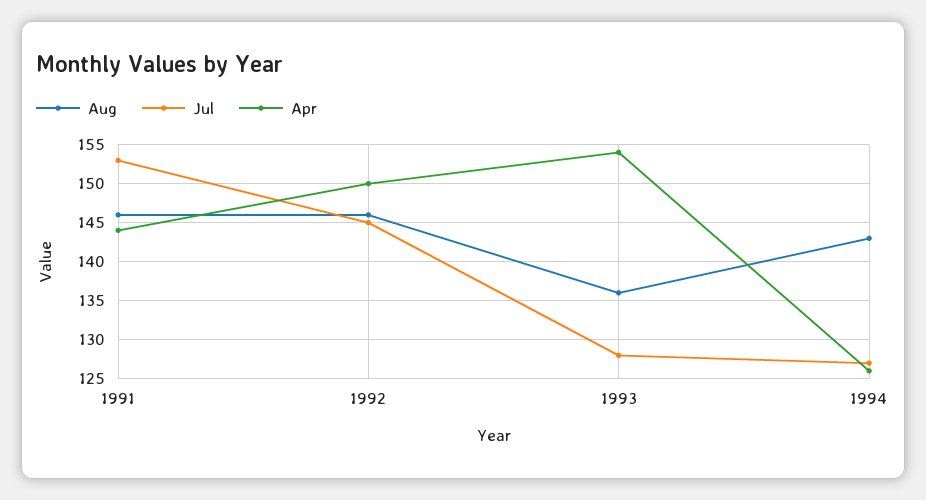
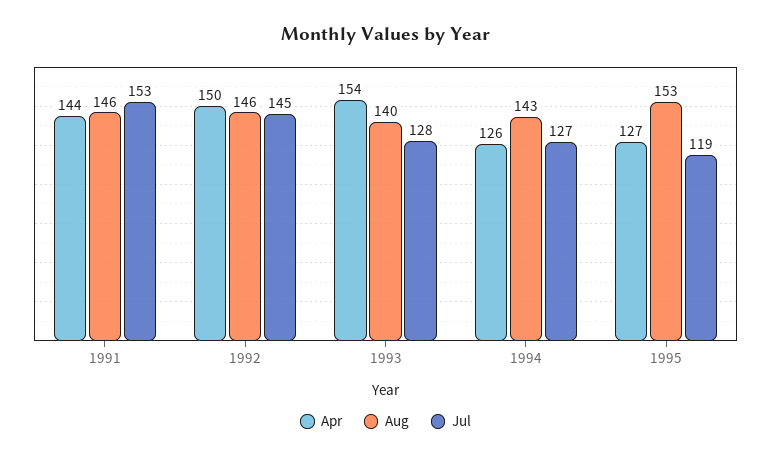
Aug, 1993: 136 -> 140
Apr, 1995: none -> 127
Aug, 1995: none -> 153
Jul, 1995: none -> 119

